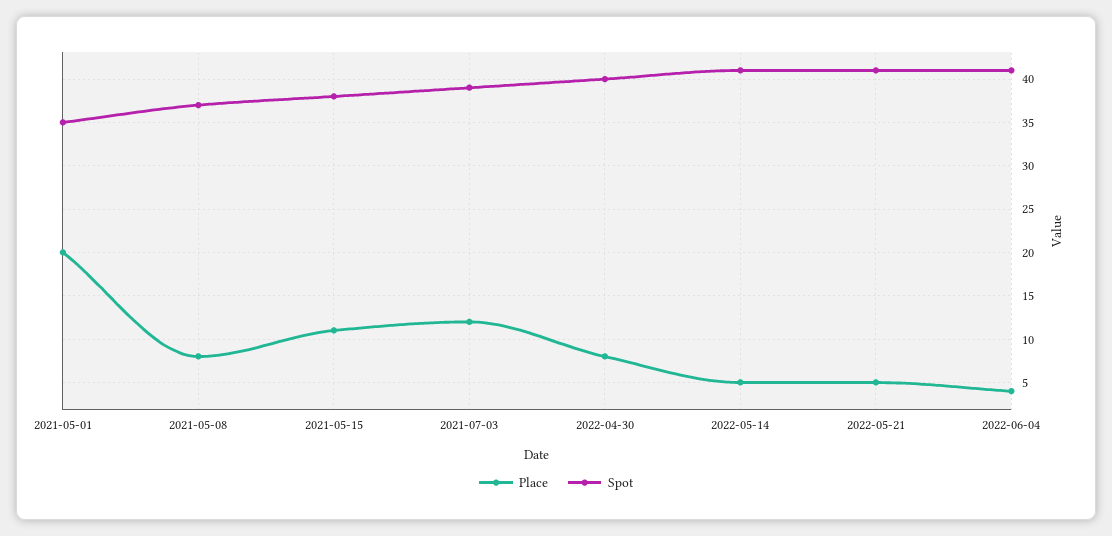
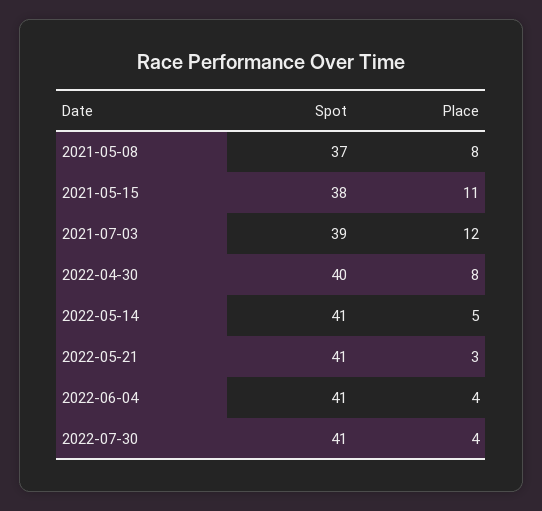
Place, 2021-05-01: 20 -> none
Spot, 2021-05-01: 35 -> none
Place, 2022-05-21: 5 -> 3
Spot, 2022-07-30: none -> 41
Place, 2022-07-30: none -> 4

